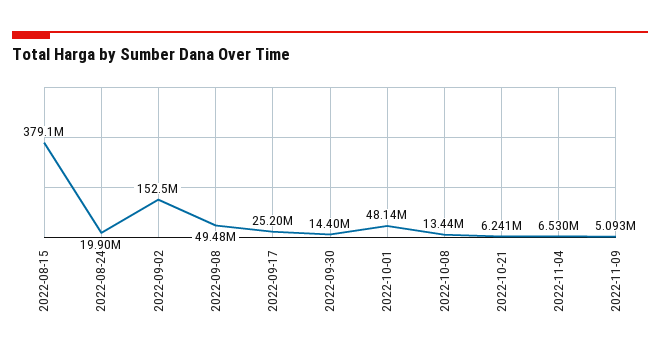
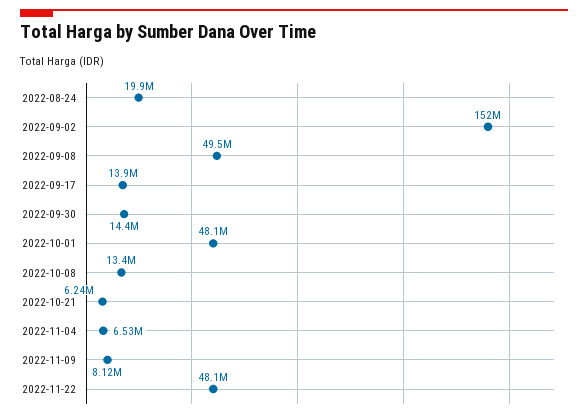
2022-08-15: 379100000 -> none
2022-09-17: 25200000 -> 13900000
2022-11-09: 5093000 -> 8120000
2022-11-22: none -> 48100000

